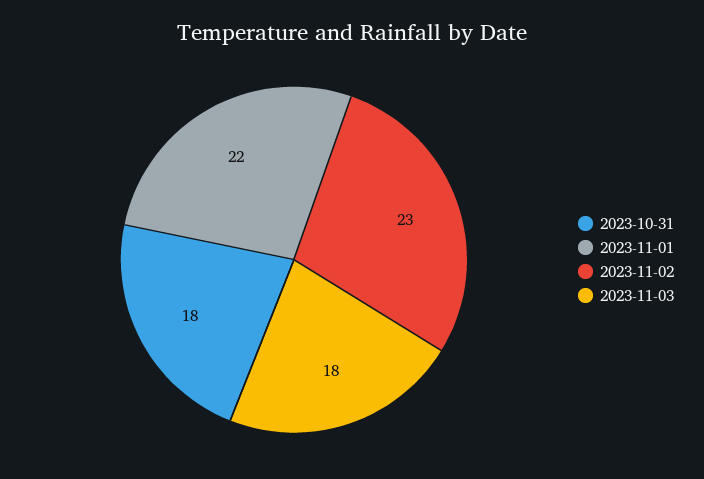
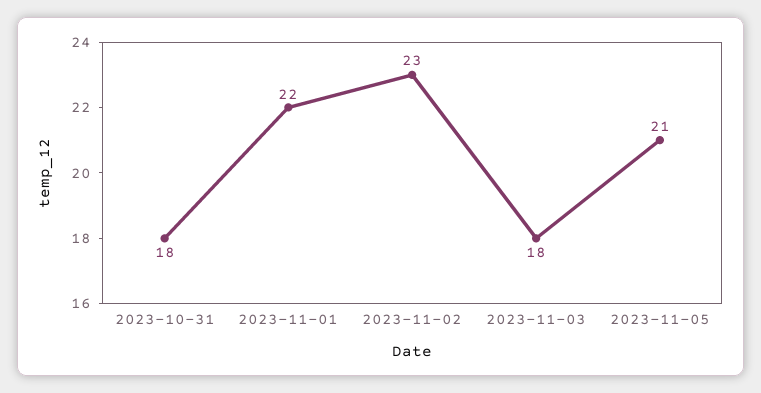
2023-11-05: none -> 21

